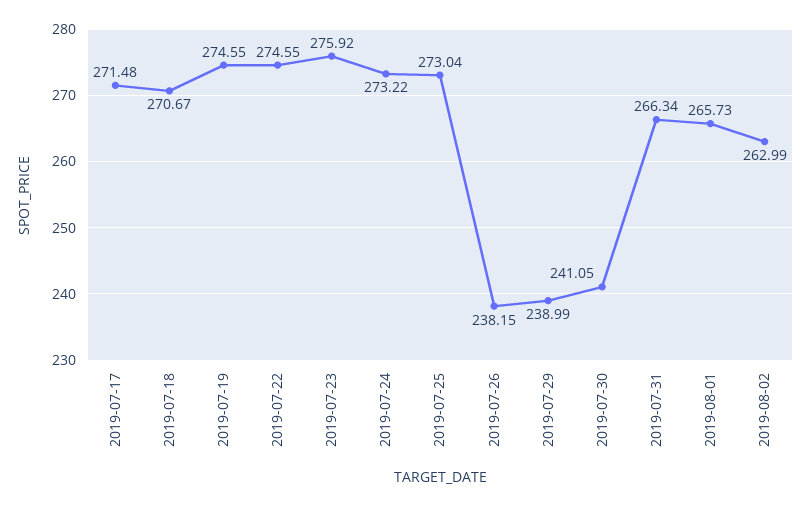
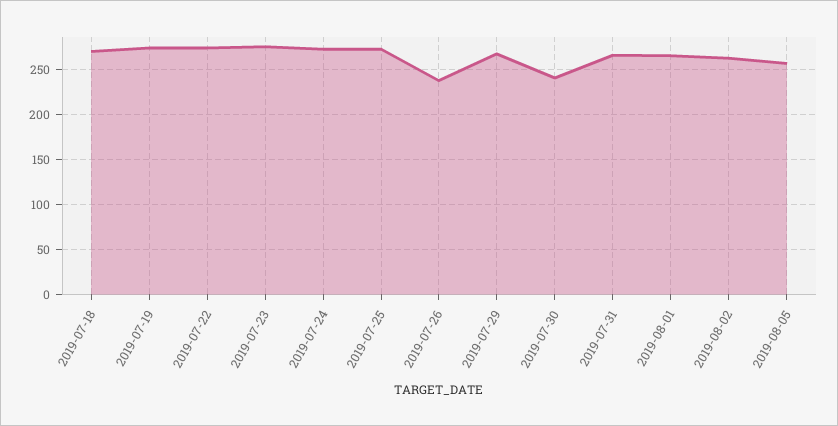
2019-07-17: 271.48 -> none
2019-07-29: 238.99 -> 270
2019-08-05: none -> 260

